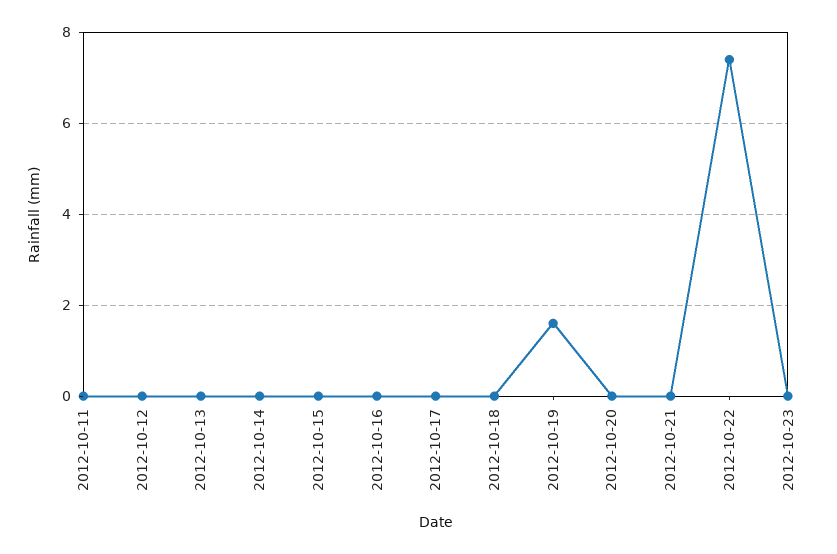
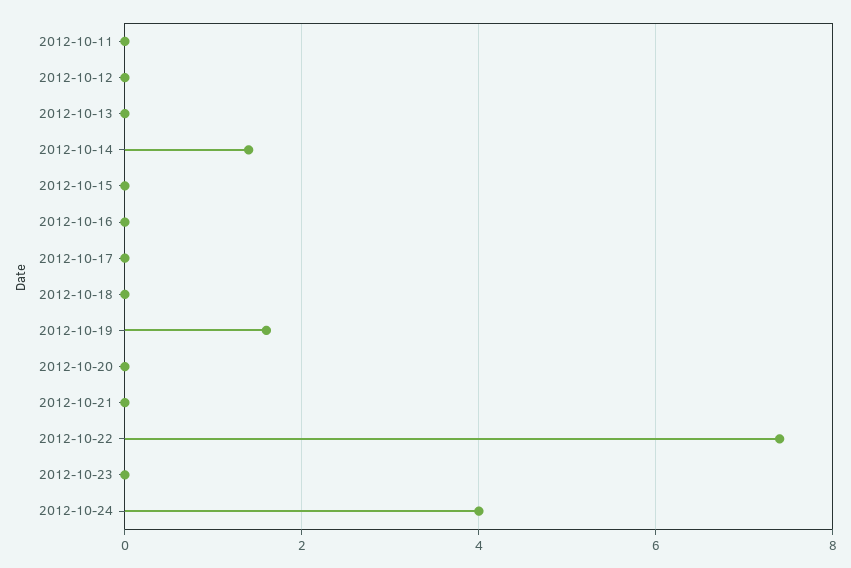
2012-10-14: 0 -> 1.5
2012-10-24: none -> 4

